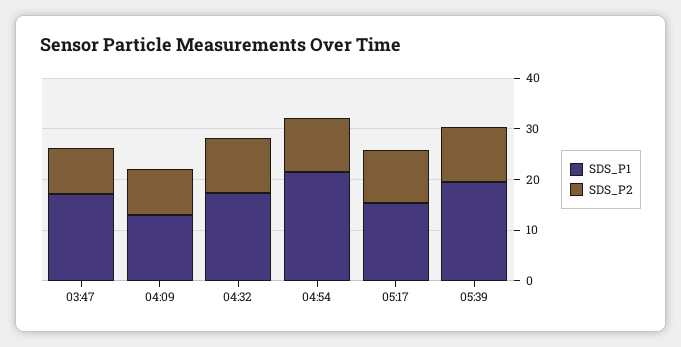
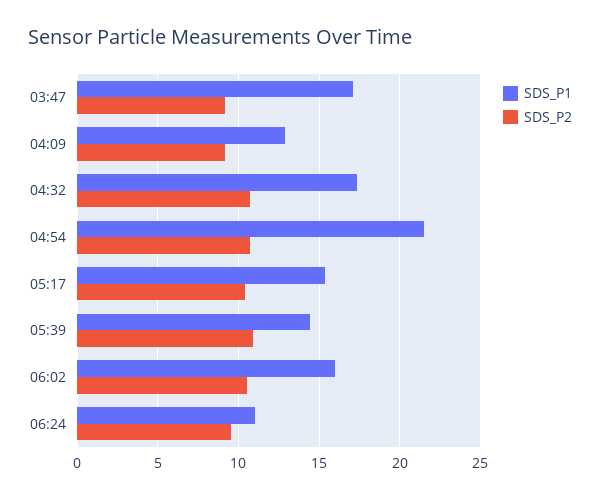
SDS_P1, 05:39: 20 -> 14.5
SDS_P1, 06:02: none -> 16
SDS_P2, 06:02: none -> 10.5
SDS_P1, 06:24: none -> 11
SDS_P2, 06:24: none -> 9.5

